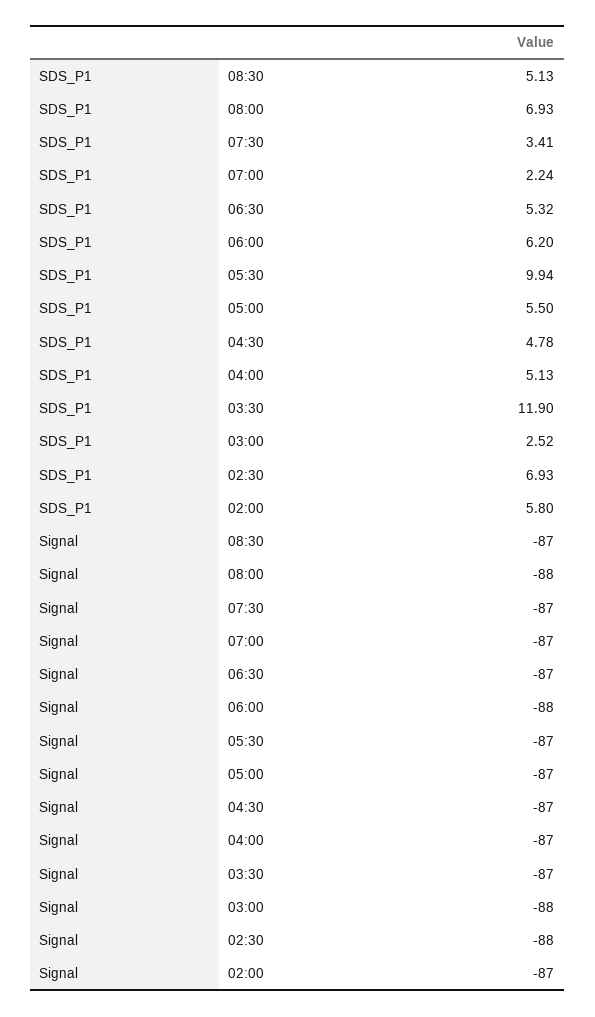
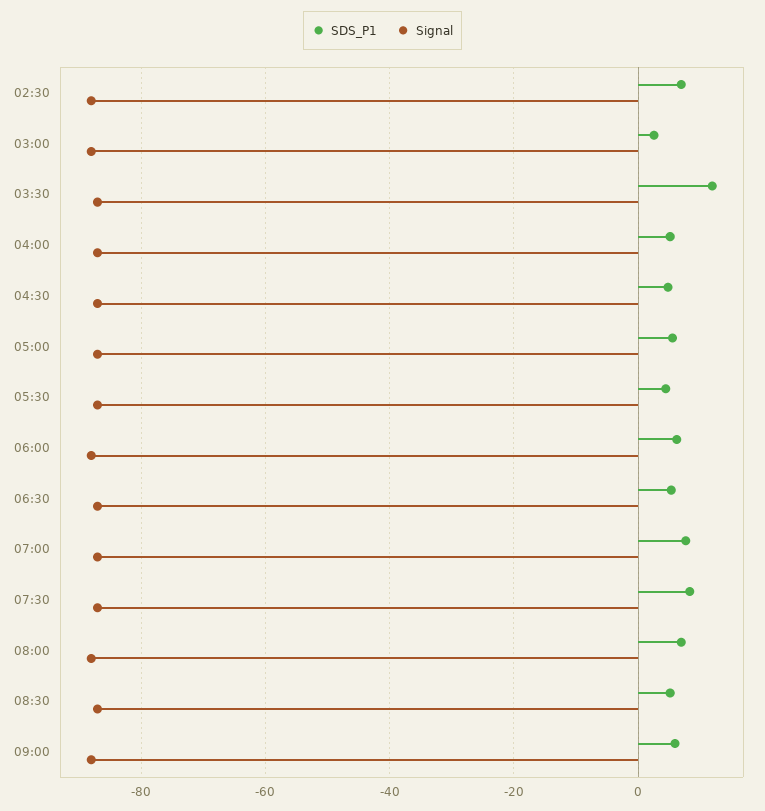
SDS_P1, 07:30: 3.41 -> 8
SDS_P1, 07:00: 2.24 -> 8
SDS_P1, 05:30: 9.94 -> 4
SDS_P1, 02:00: 5.8 -> none
Signal, 02:00: -87 -> none
SDS_P1, 09:00: none -> 6
Signal, 09:00: none -> -88

